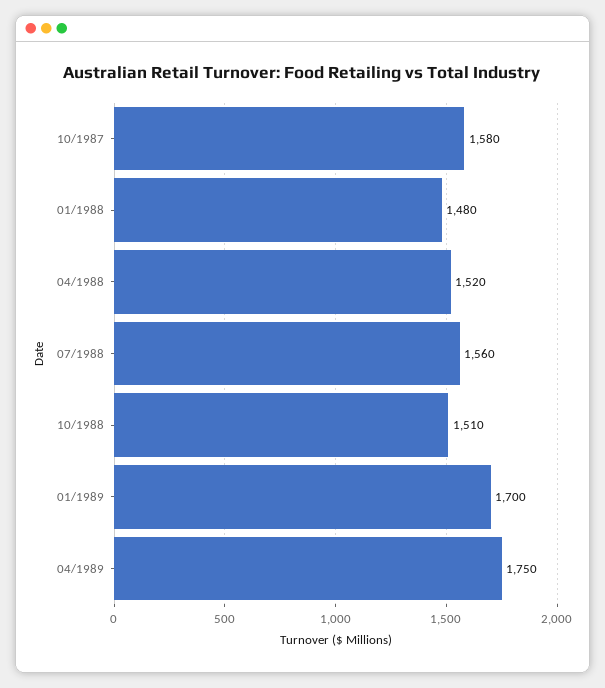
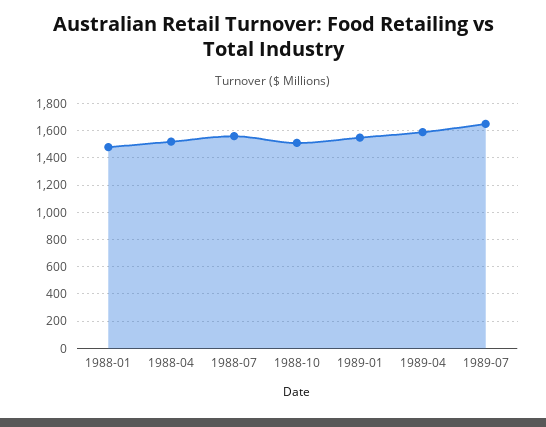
10/1987: 1580 -> none
01/1989: 1700 -> 1550
04/1989: 1750 -> 1600
1989-07: none -> 1650

